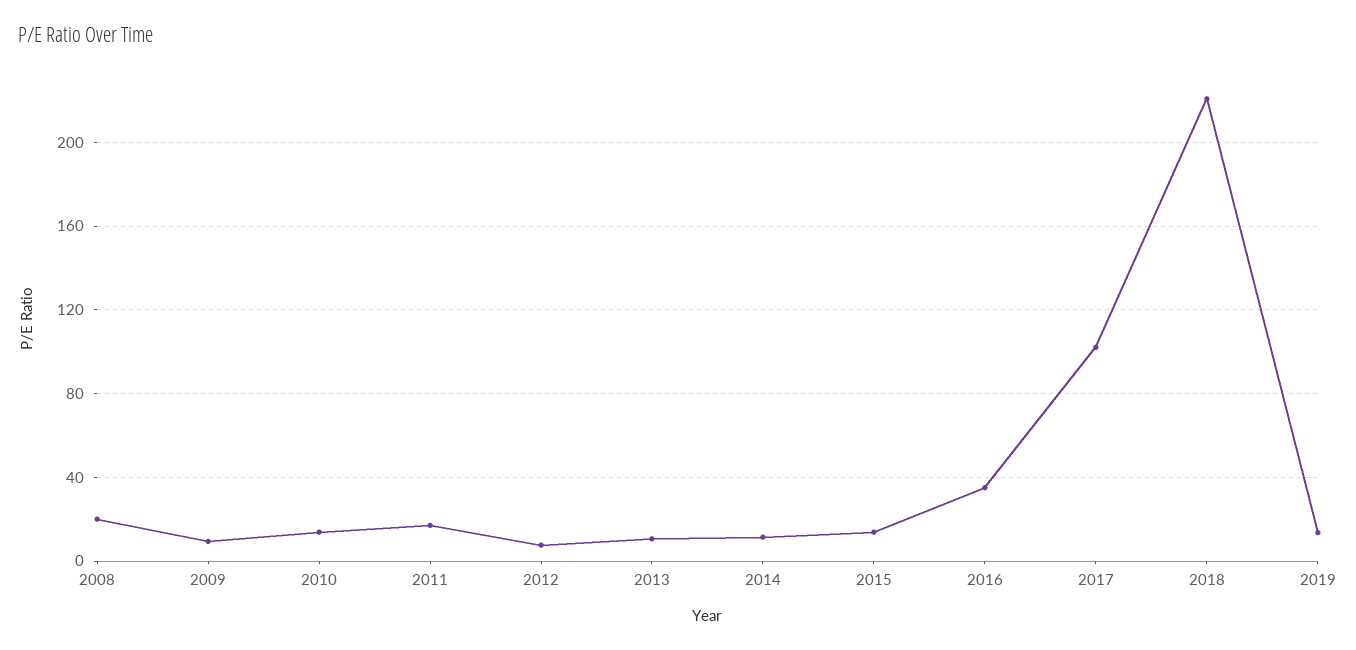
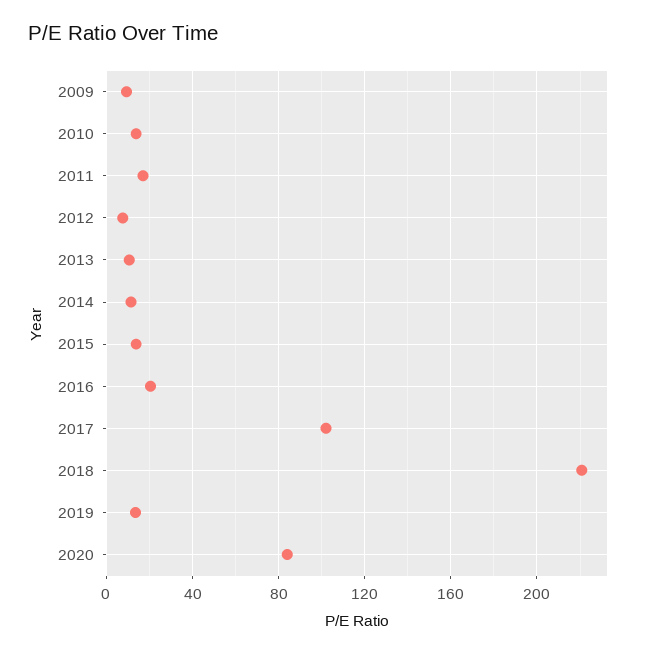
2008: 20 -> none
2016: 35 -> 20
2020: none -> 85

